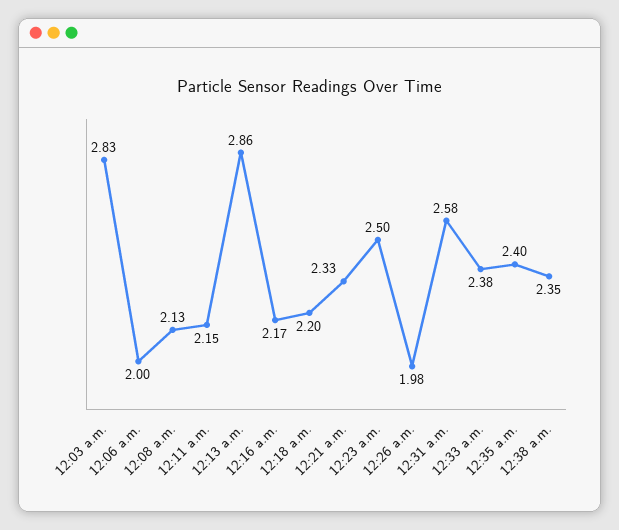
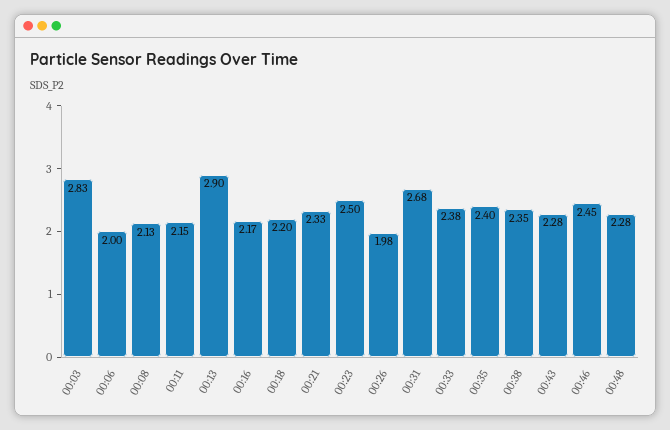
12:13 a.m.: 2.86 -> 2.9
12:31 a.m.: 2.58 -> 2.68
00:43: none -> 2.28
00:46: none -> 2.45
00:48: none -> 2.28

